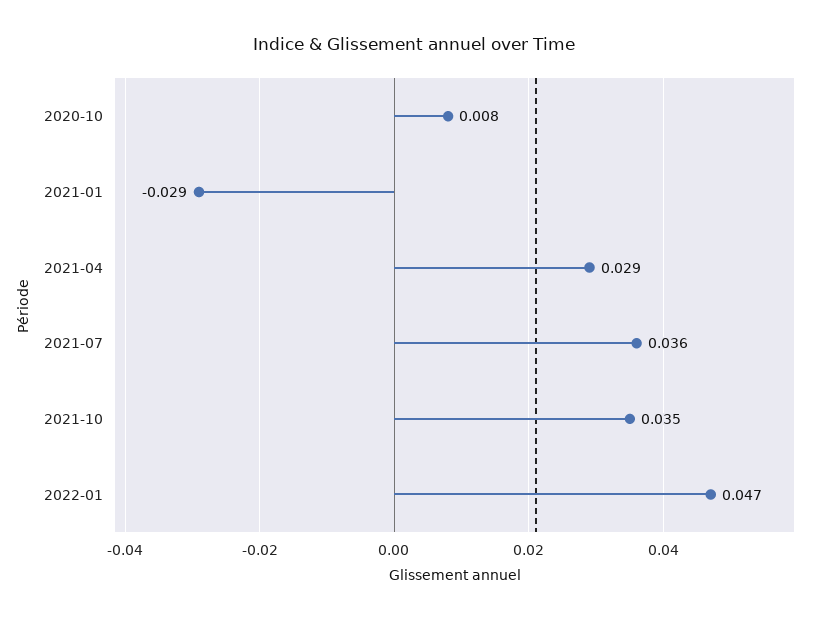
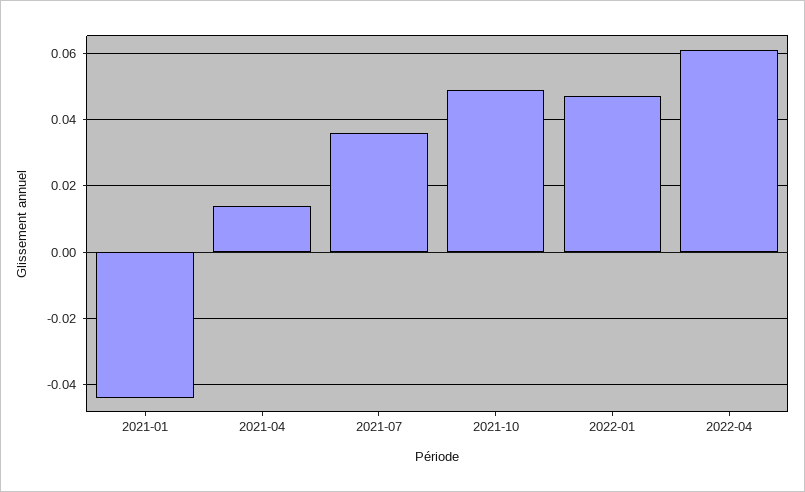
2020-10: 0.008 -> none
2021-01: -0.029 -> -0.045
2021-04: 0.029 -> 0.015
2021-10: 0.035 -> 0.05
2022-04: none -> 0.06

